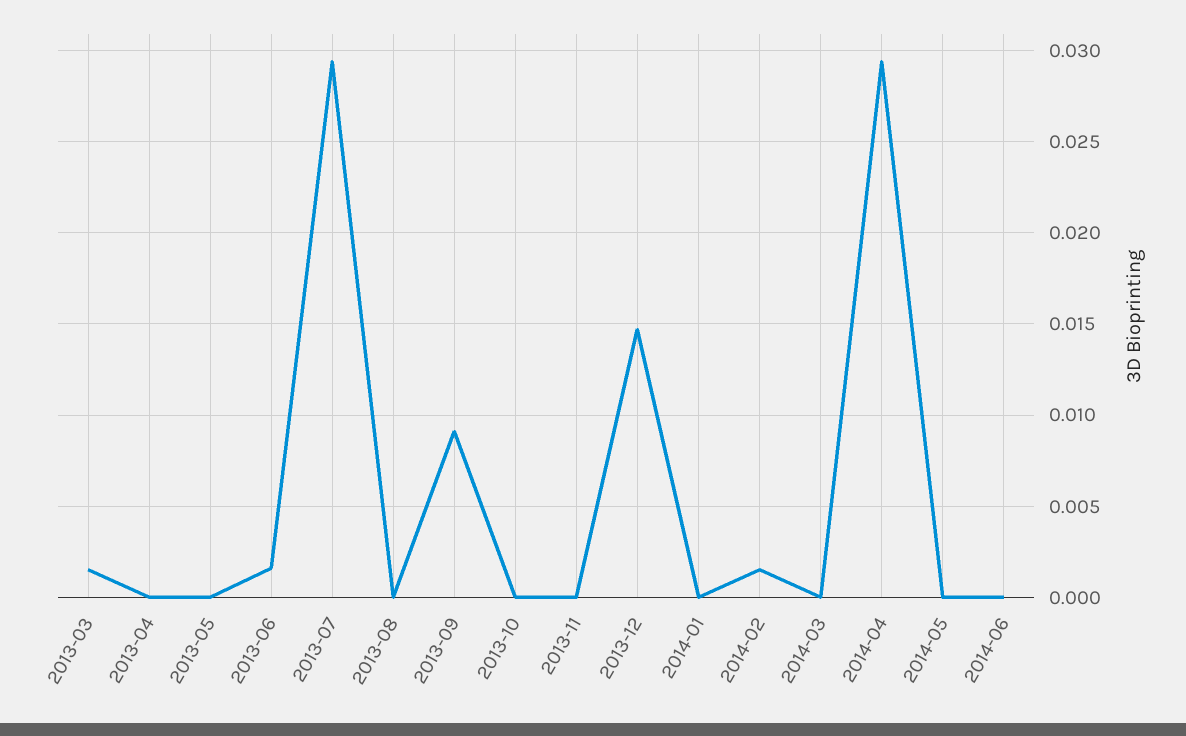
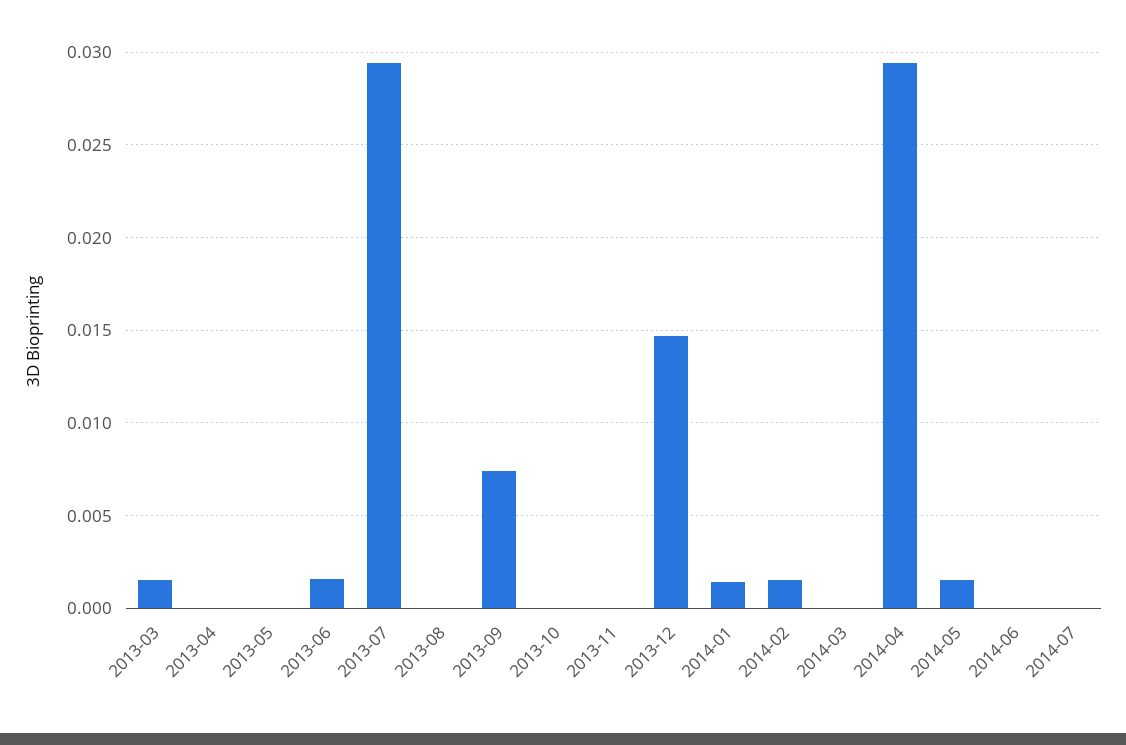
2013-09: 0.009 -> 0.0075
2014-01: 0 -> 0.0015
2014-05: 0 -> 0.0015
2014-07: none -> 0

